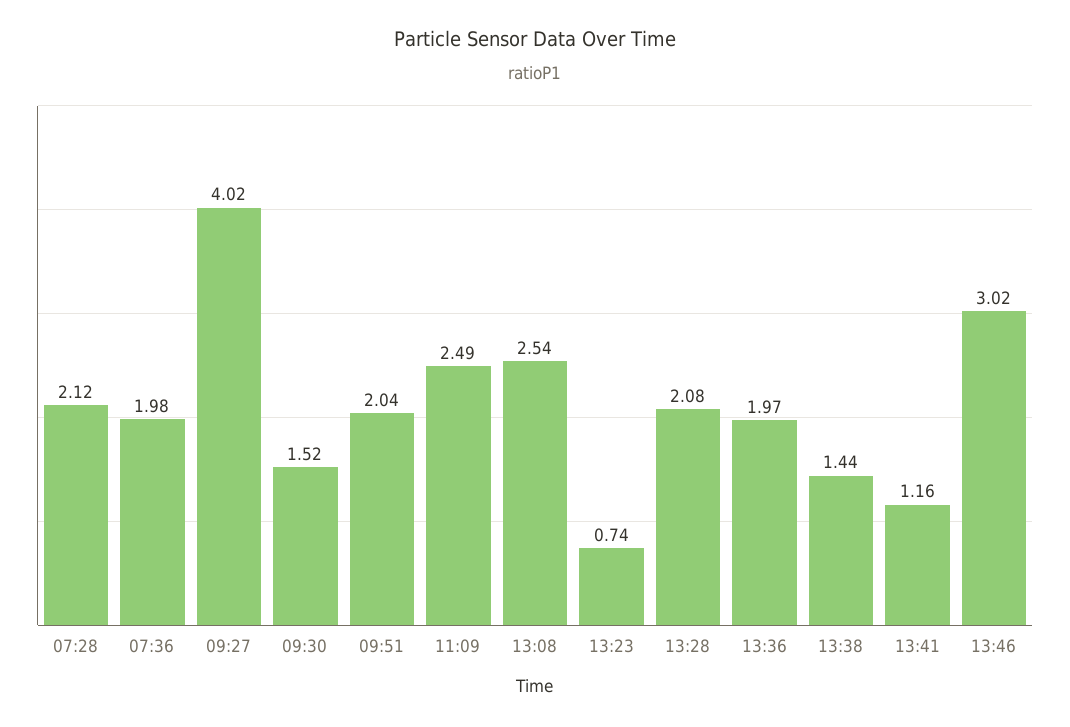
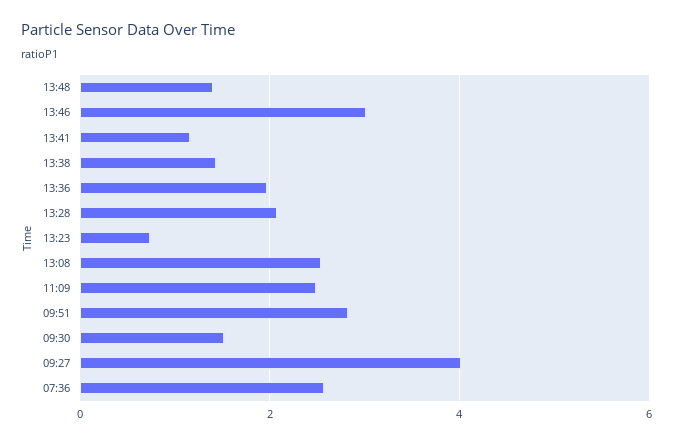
07:28: 2.12 -> none
07:36: 1.98 -> 2.6
09:51: 2.04 -> 2.8
13:48: none -> 1.4

